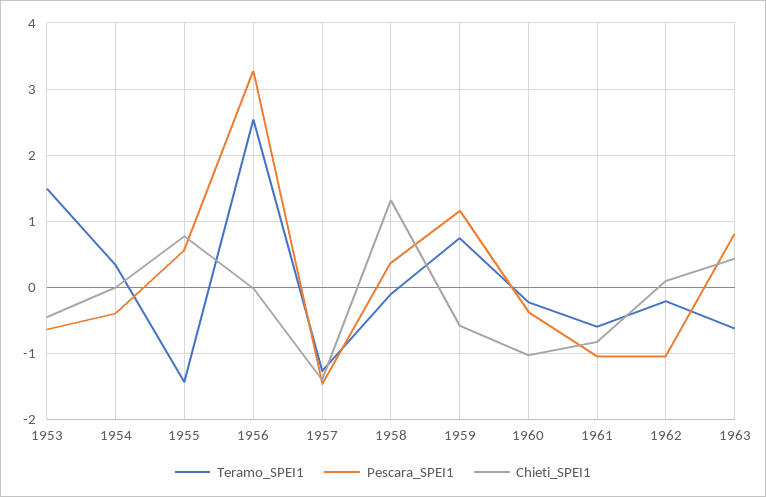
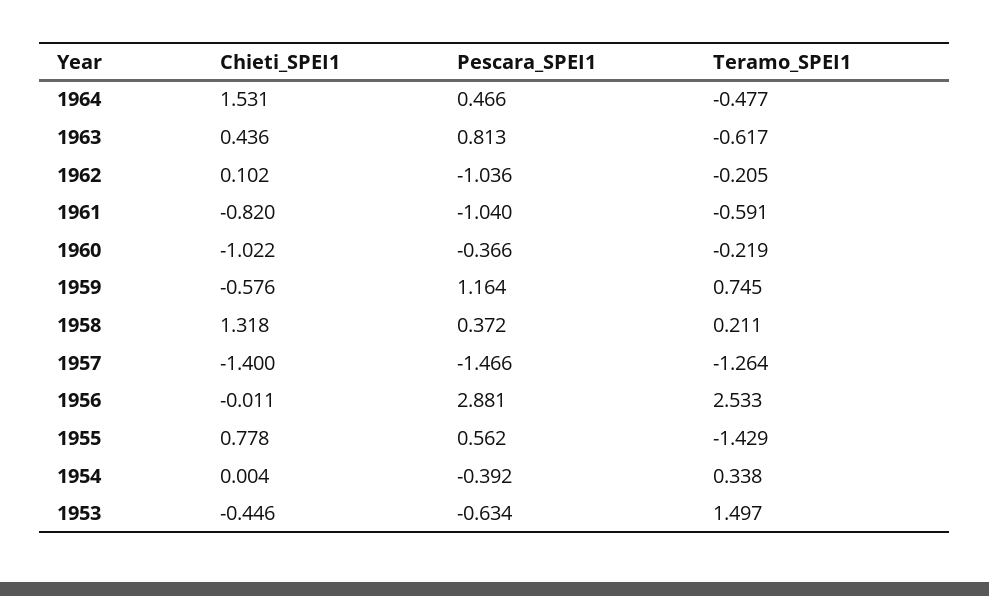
Pescara_SPEI1, 1956: 3.3 -> 2.881
Teramo_SPEI1, 1958: -0.1 -> 0.211
Chieti_SPEI1, 1964: none -> 1.531
Pescara_SPEI1, 1964: none -> 0.466
Teramo_SPEI1, 1964: none -> -0.477

